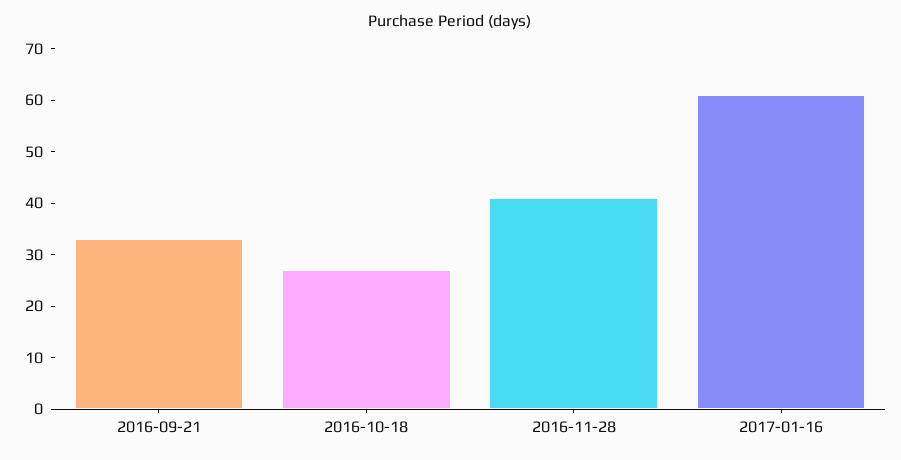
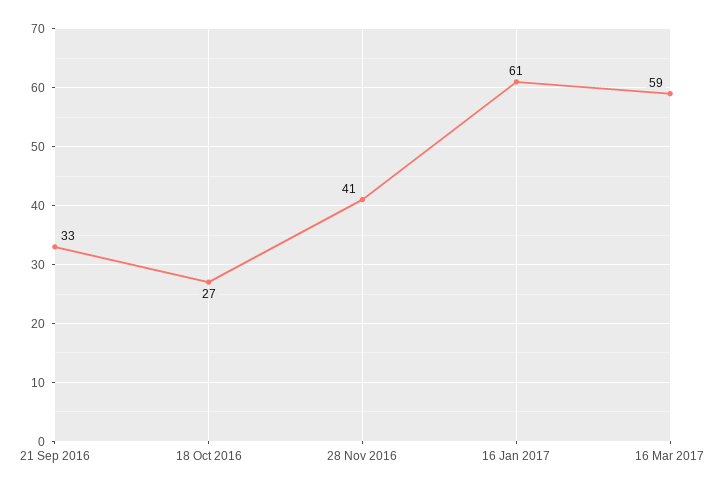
16 Mar 2017: none -> 59

